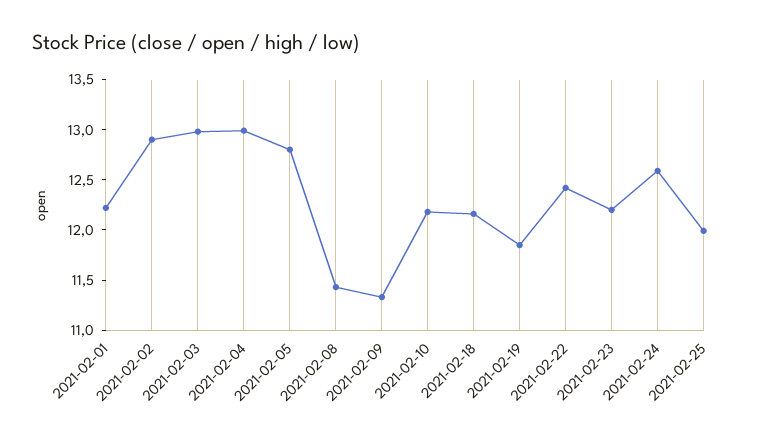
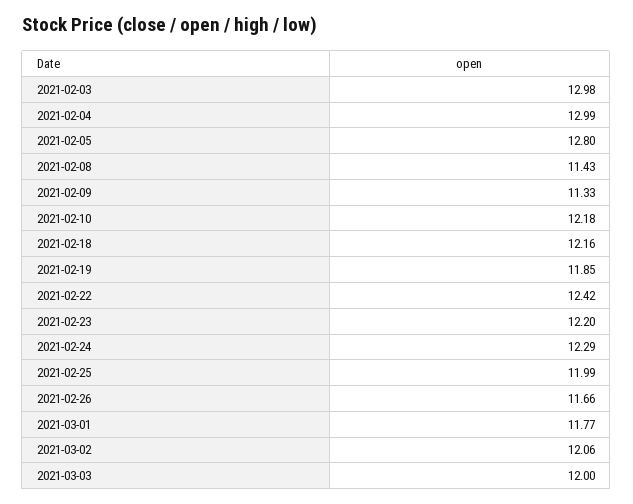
2021-02-01: 12.2 -> none
2021-02-02: 12.9 -> none
2021-02-24: 12.6 -> 12.29
2021-02-26: none -> 11.66
2021-03-01: none -> 11.77
2021-03-02: none -> 12.06
2021-03-03: none -> 12

